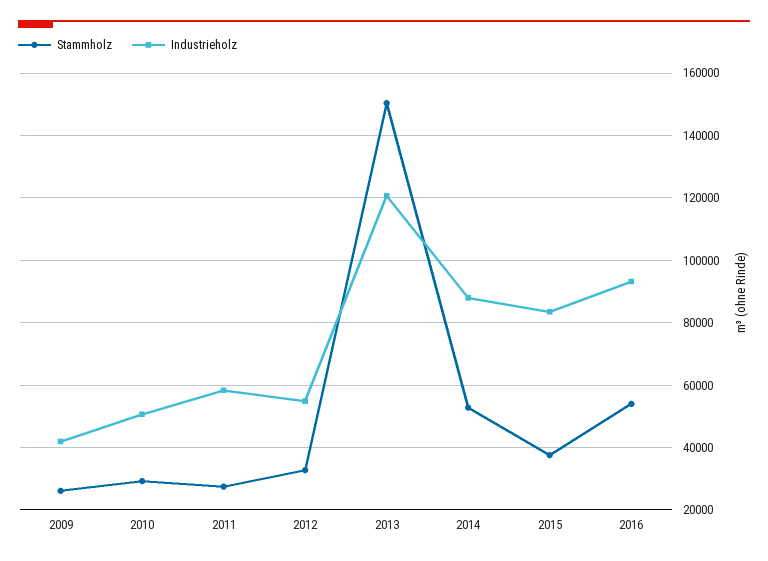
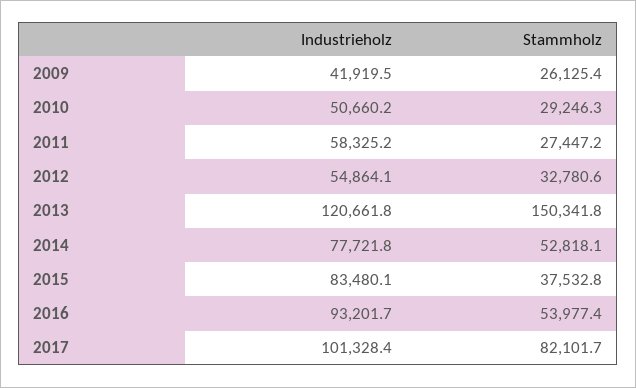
Industrieholz, 2014: 88000 -> 77721.8
Industrieholz, 2017: none -> 101328.4
Stammholz, 2017: none -> 82101.7

